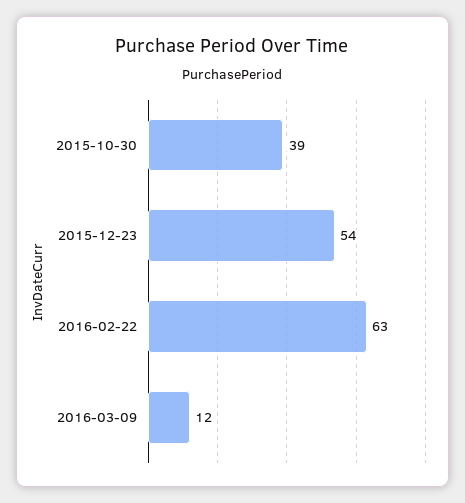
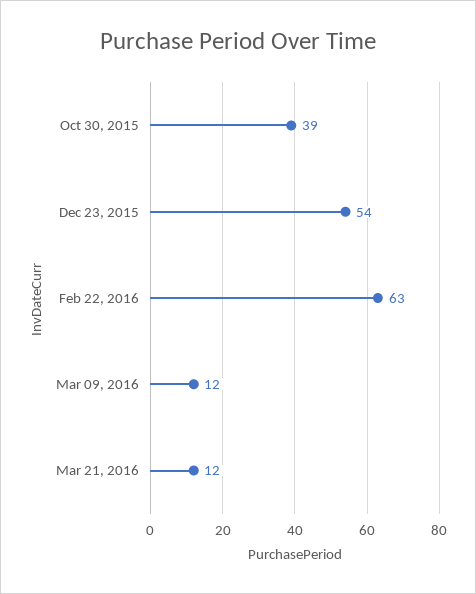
Mar 21, 2016: none -> 12

